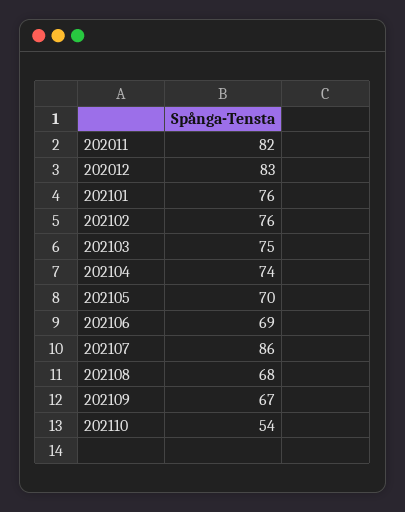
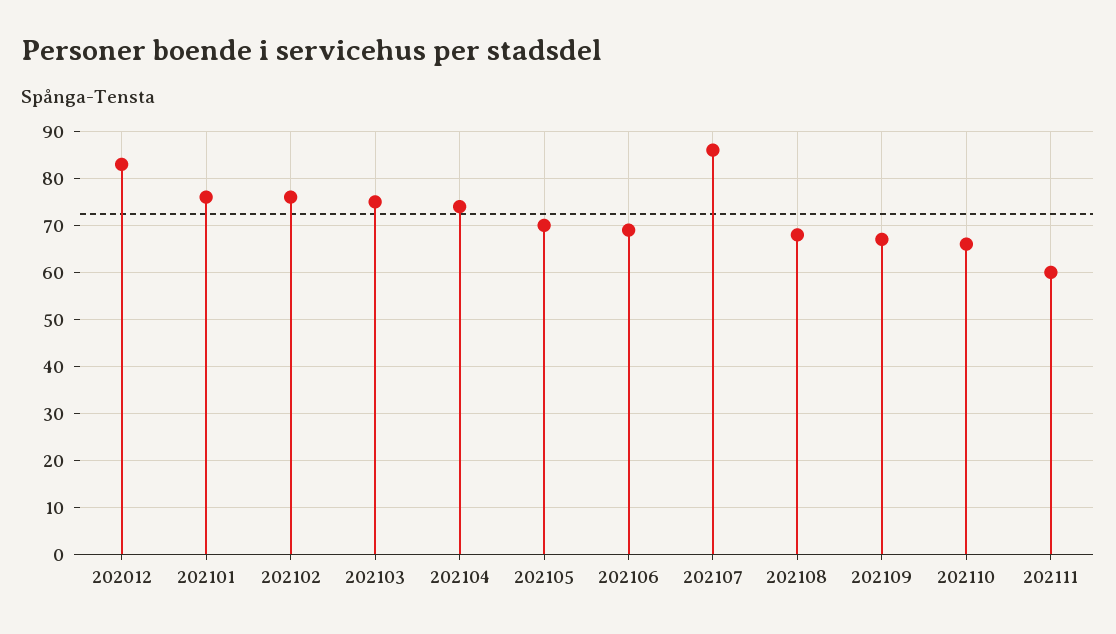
202011: 82 -> none
202110: 54 -> 65
202111: none -> 60

